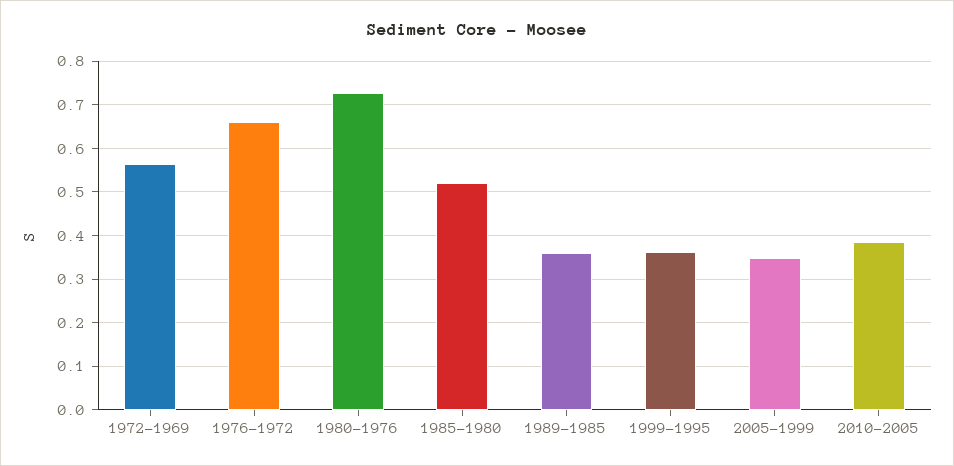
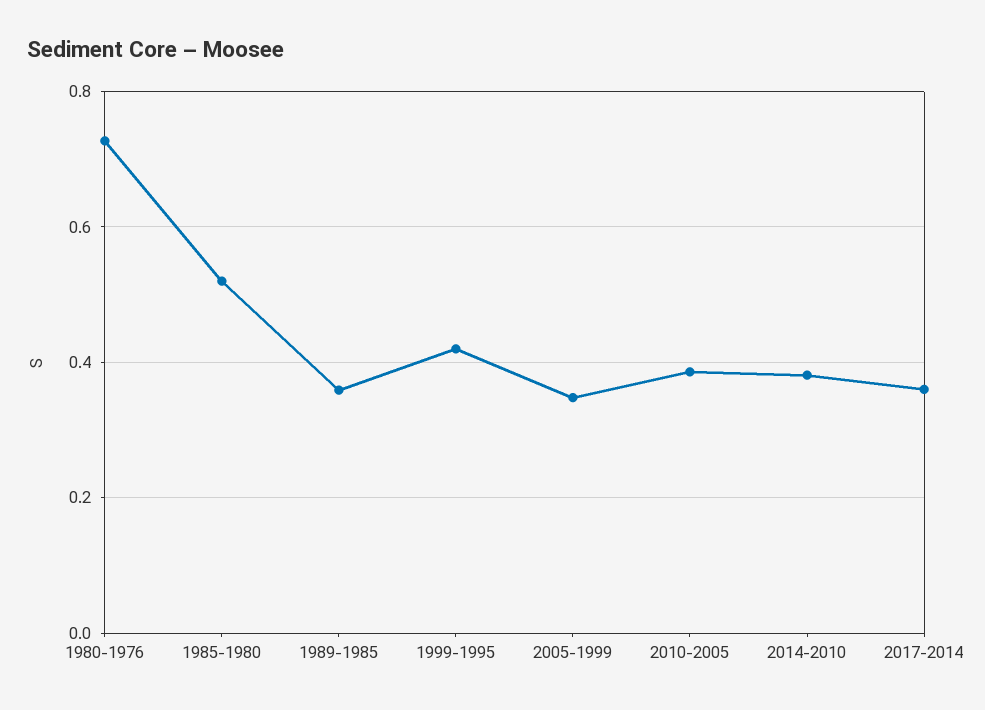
1972-1969: 0.56 -> none
1976-1972: 0.66 -> none
1999-1995: 0.36 -> 0.42
2014-2010: none -> 0.38
2017-2014: none -> 0.36

